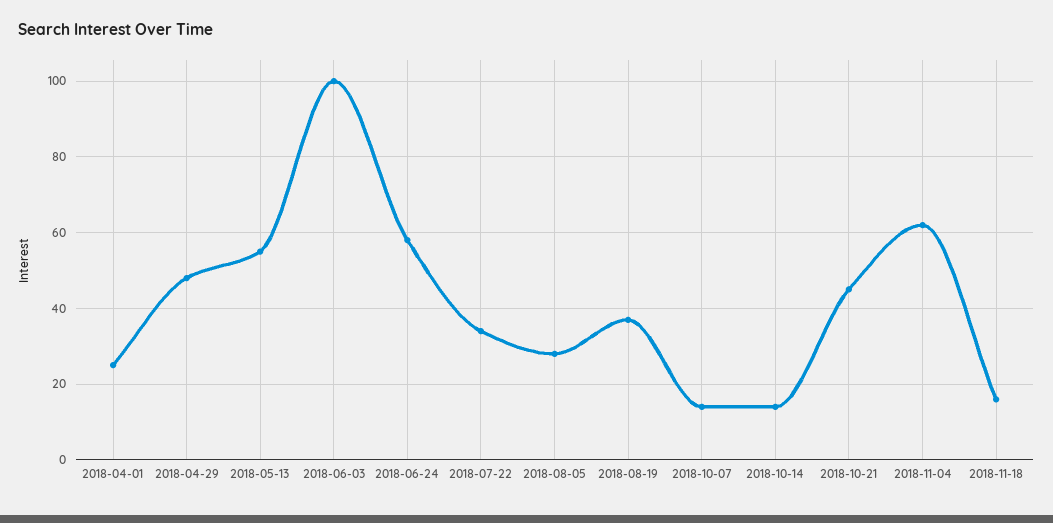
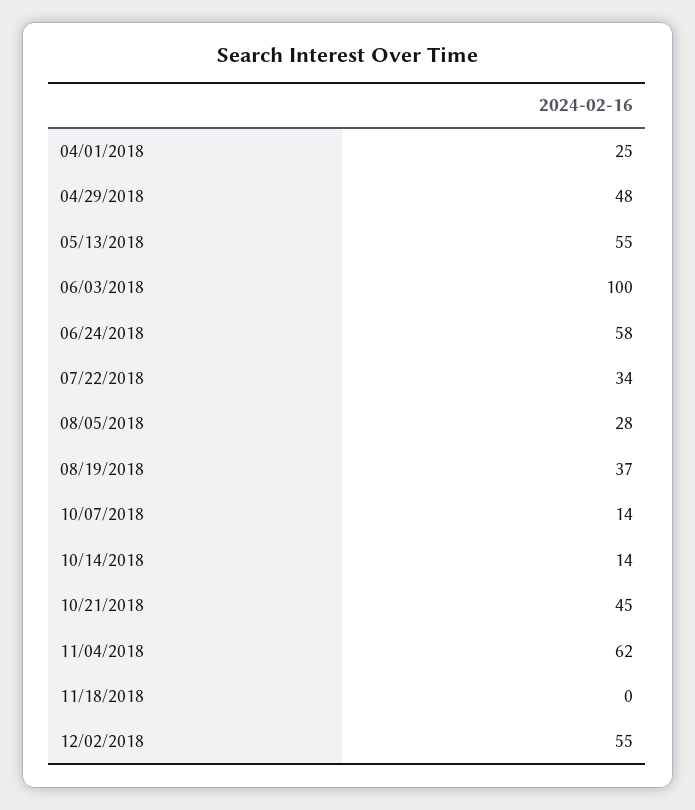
2018-11-18: 15 -> 0
12/02/2018: none -> 55

